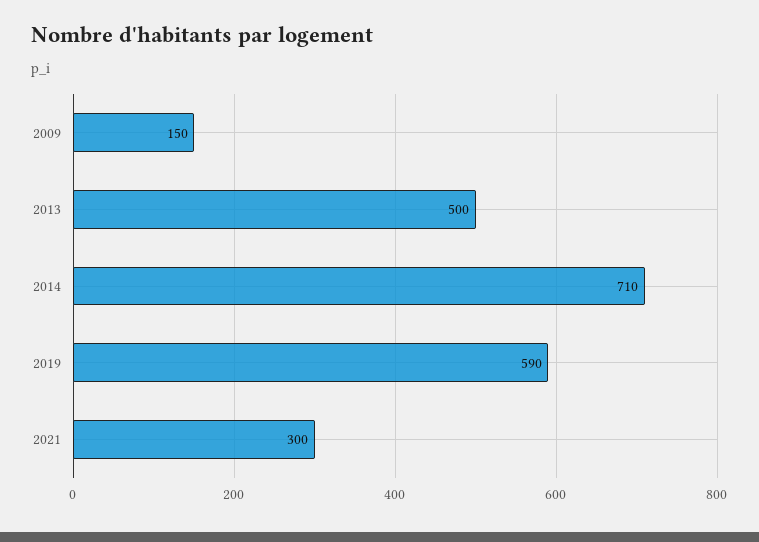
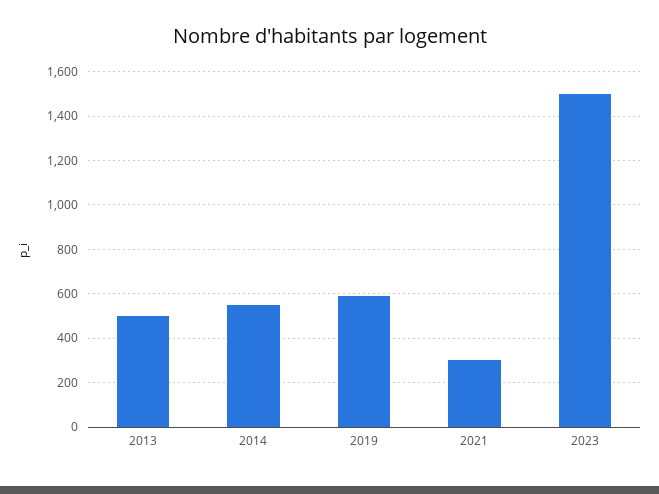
2009: 150 -> none
2014: 710 -> 550
2023: none -> 1500

